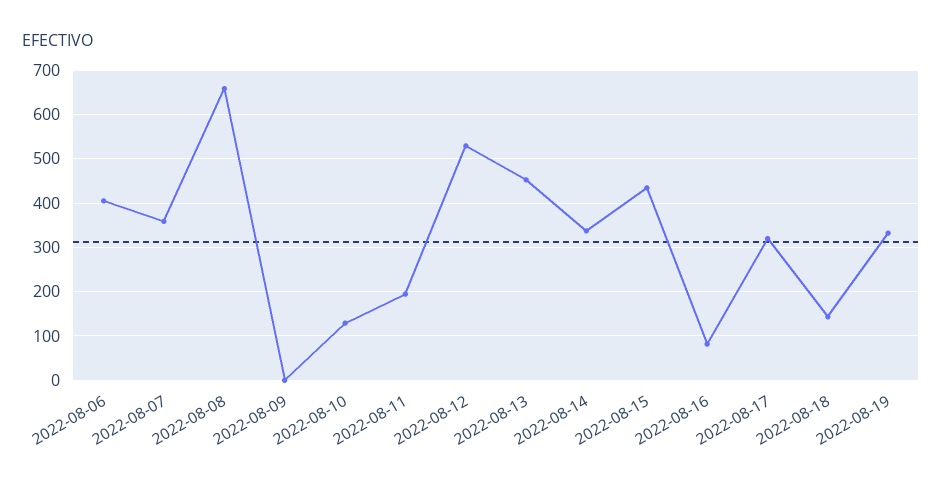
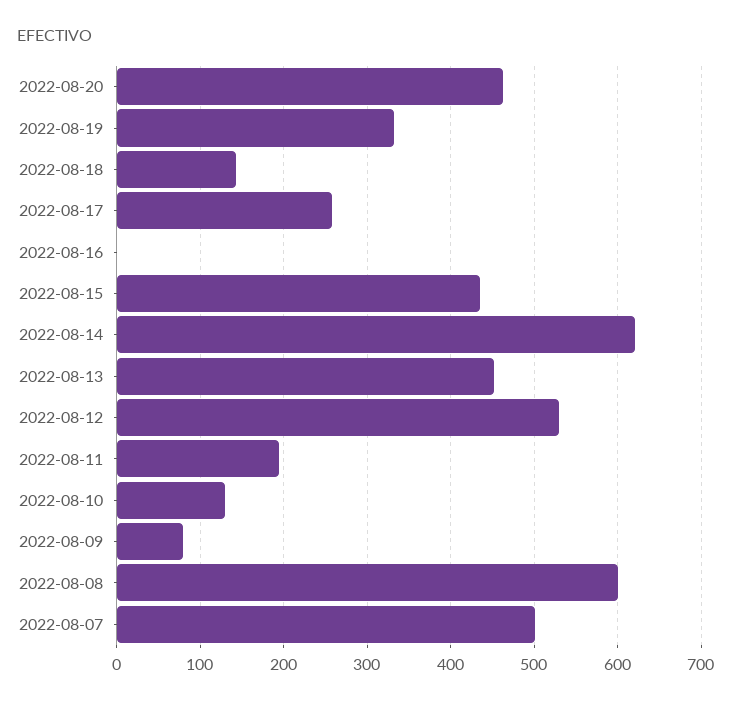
2022-08-06: 400 -> none
2022-08-07: 360 -> 500
2022-08-08: 660 -> 600
2022-08-09: 0 -> 80
2022-08-14: 340 -> 620
2022-08-16: 80 -> 0
2022-08-17: 320 -> 260
2022-08-20: none -> 460

